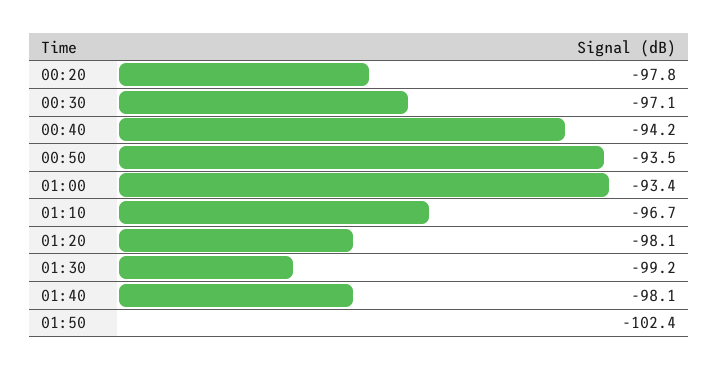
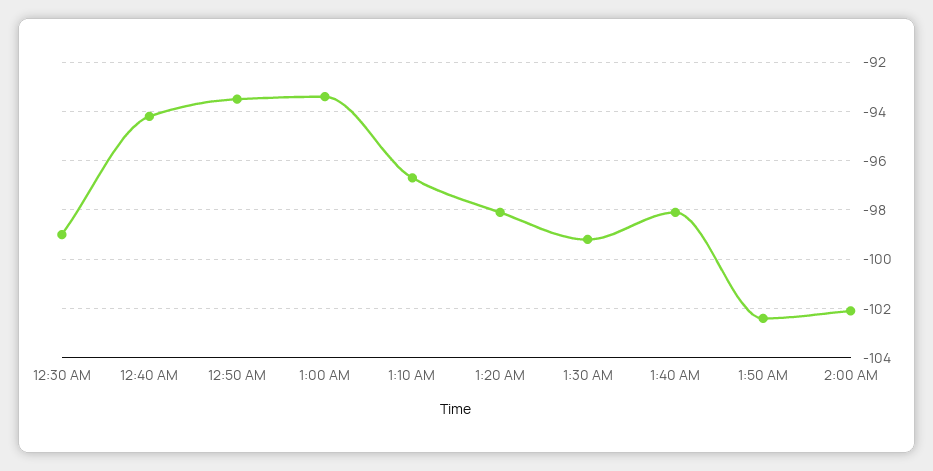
00:20: -97.8 -> none
00:30: -97.1 -> -99
2:00 AM: none -> -102

